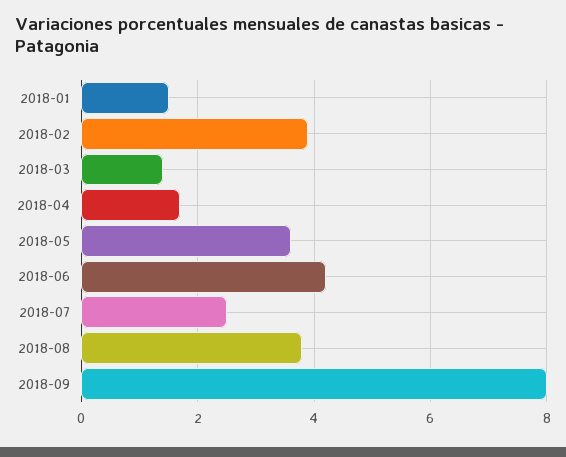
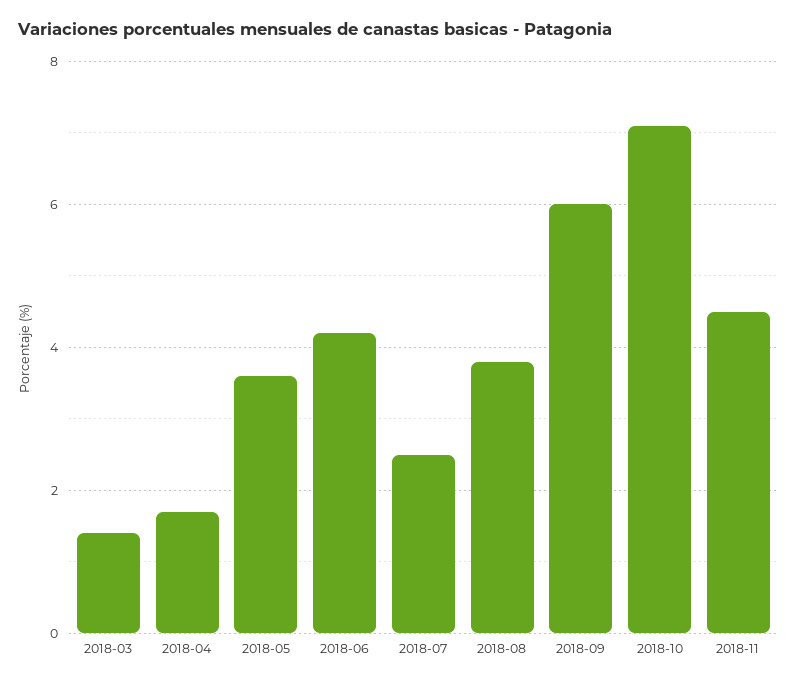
2018-01: 1.5 -> none
2018-02: 4 -> none
2018-09: 8 -> 6
2018-10: none -> 7
2018-11: none -> 4.5

